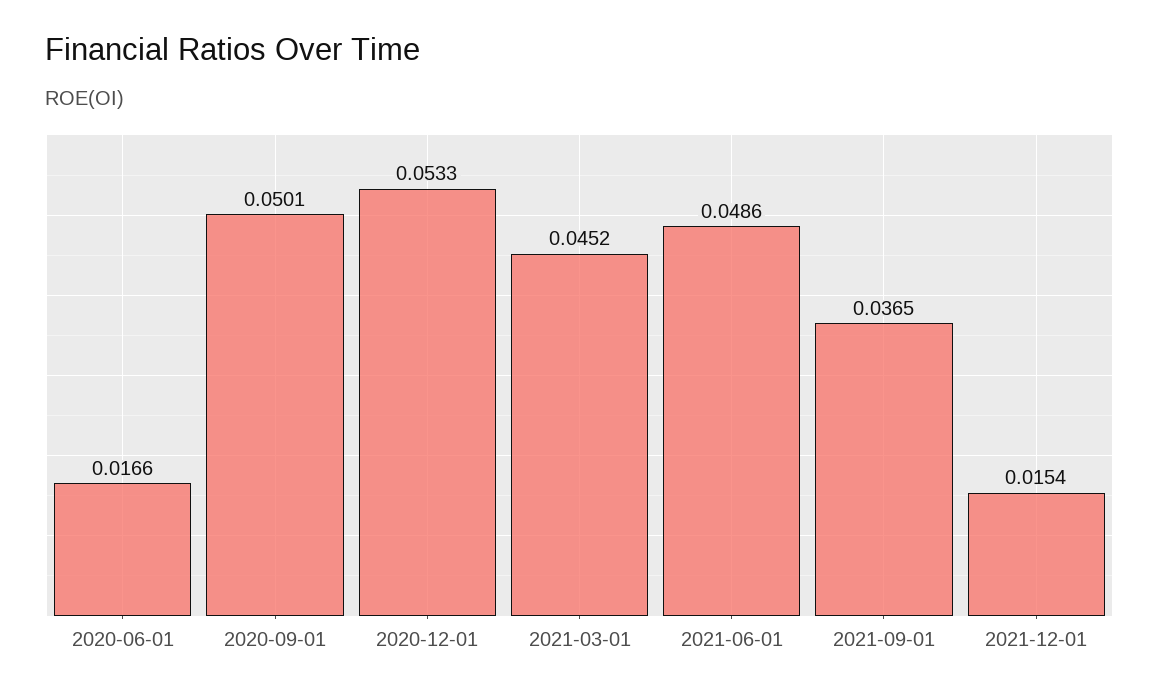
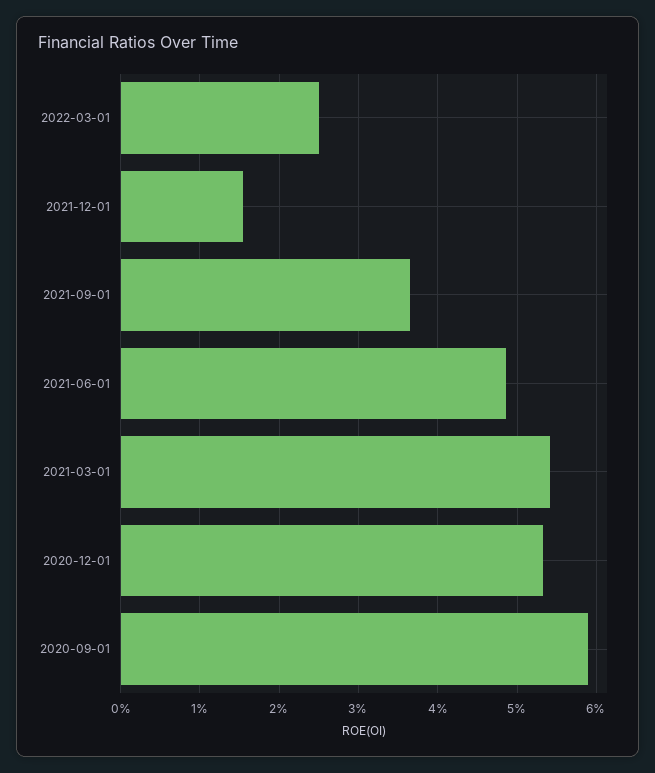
2020-06-01: 0.0166 -> none
2020-09-01: 0.0501 -> 0.059
2021-03-01: 0.0452 -> 0.054
2022-03-01: none -> 0.025

